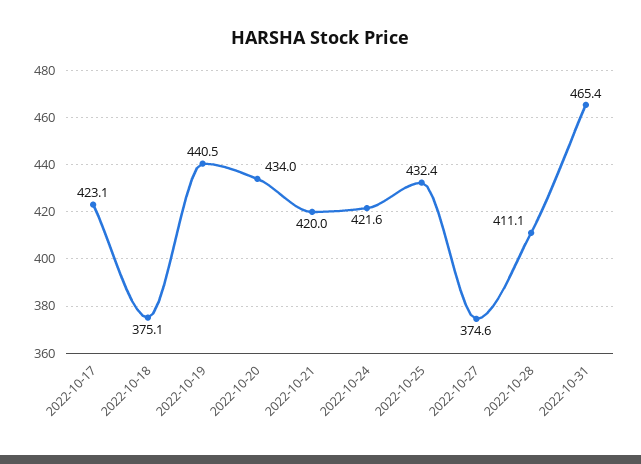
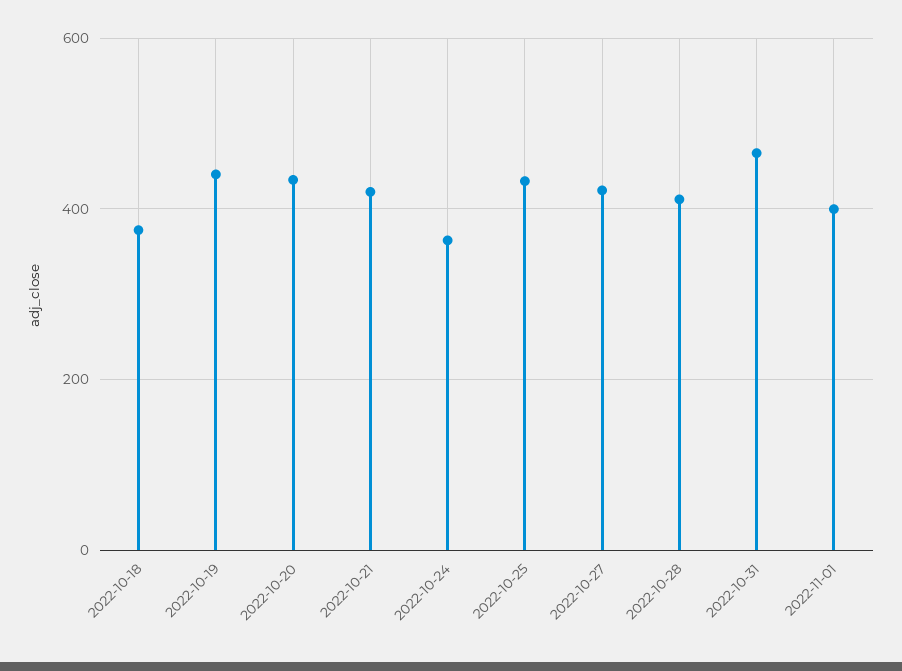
2022-10-17: 423.1 -> none
2022-10-24: 421.6 -> 360
2022-10-27: 374.6 -> 420
2022-11-01: none -> 400

